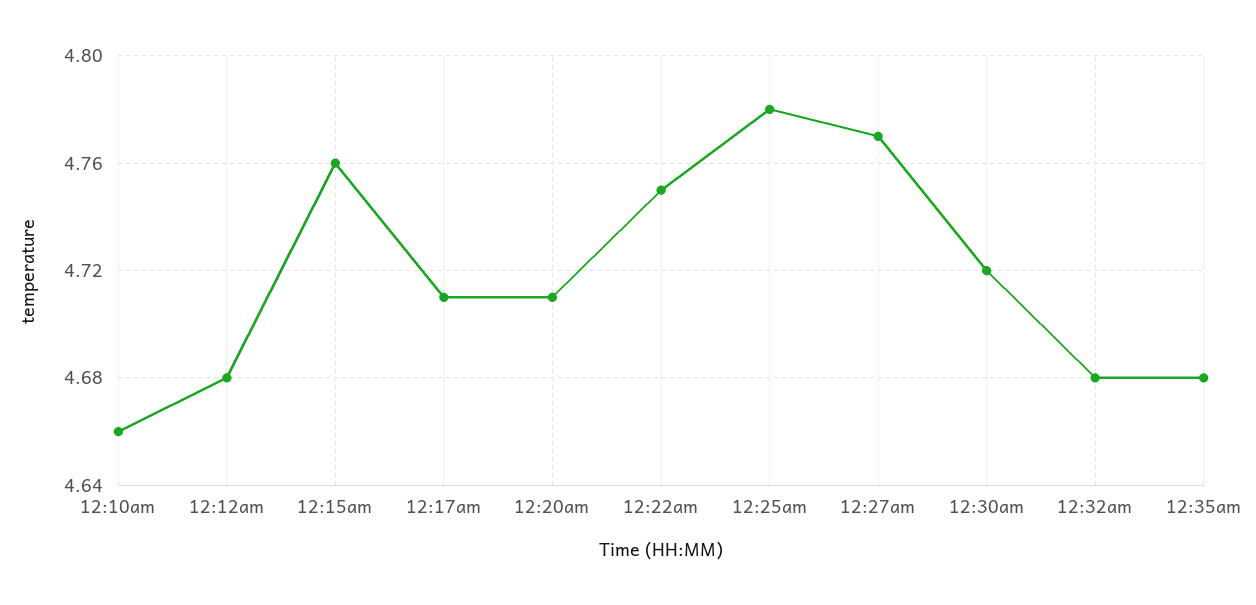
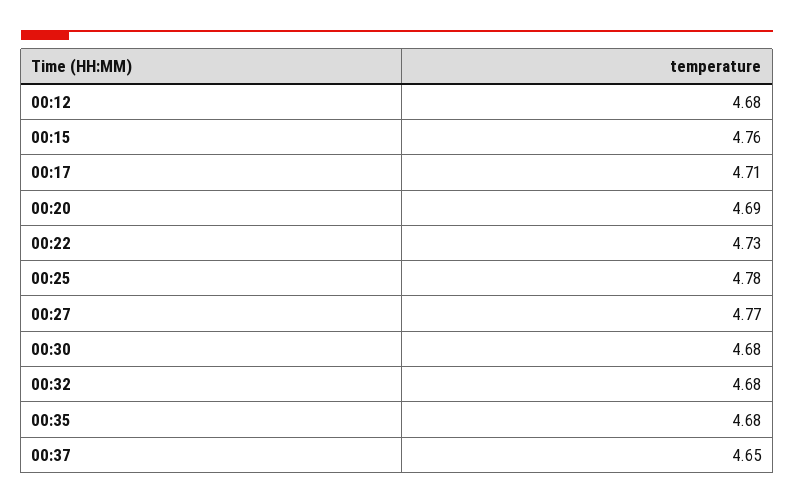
12:10am: 4.66 -> none
12:20am: 4.71 -> 4.69
12:22am: 4.75 -> 4.73
12:30am: 4.72 -> 4.68
00:37: none -> 4.65

